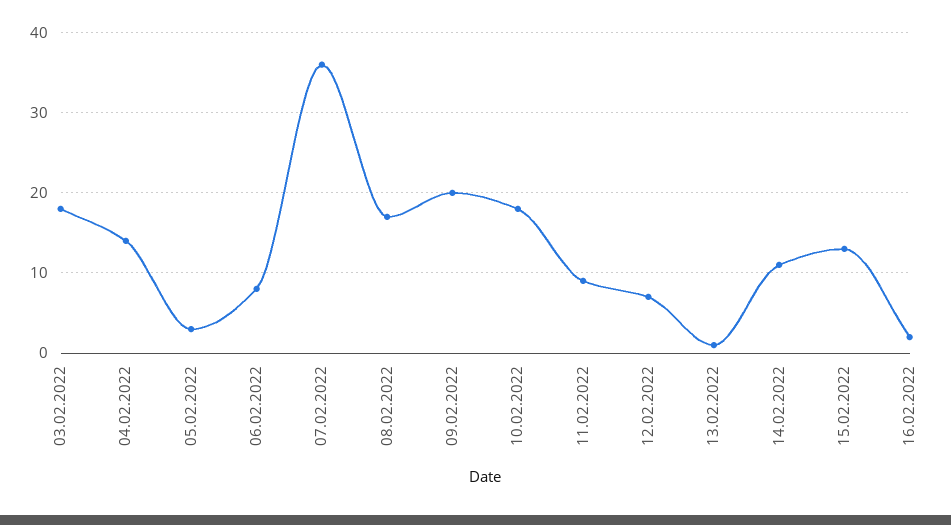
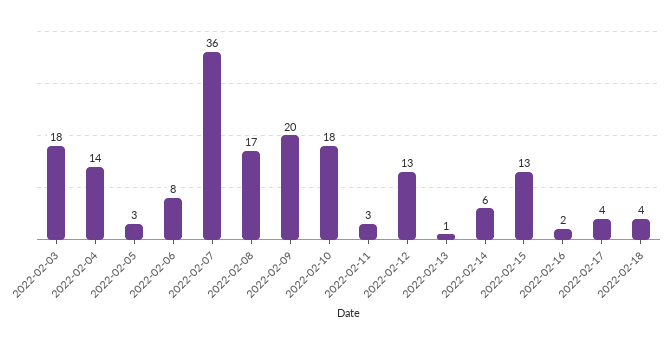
11.02.2022: 9 -> 3
12.02.2022: 7 -> 13
14.02.2022: 11 -> 6
2022-02-17: none -> 4
2022-02-18: none -> 4

